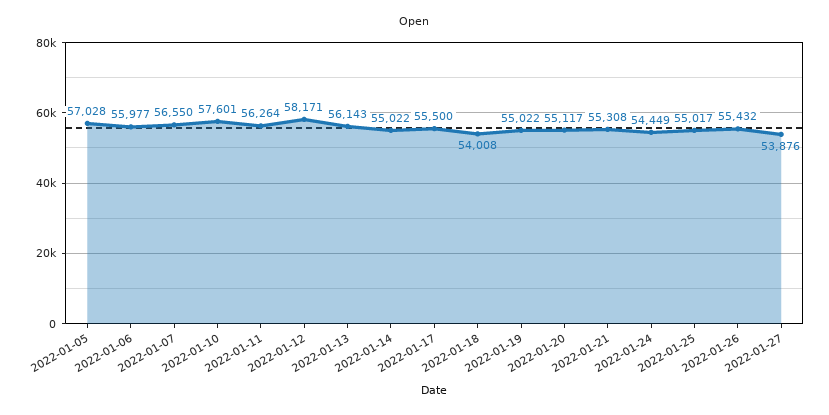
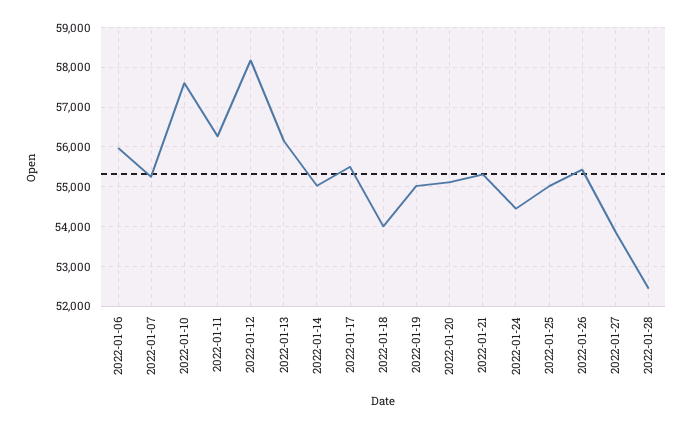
2022-01-05: 57028 -> none
2022-01-07: 56550 -> 55200
2022-01-28: none -> 52400

